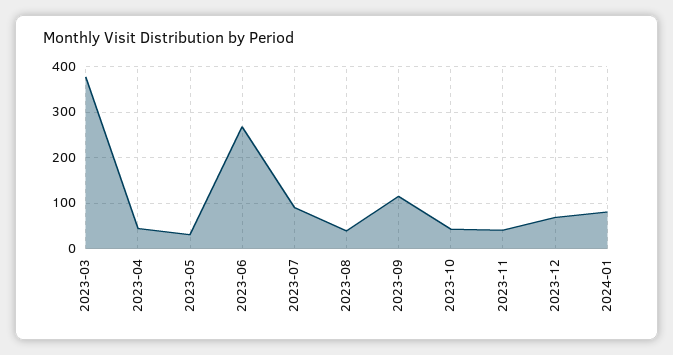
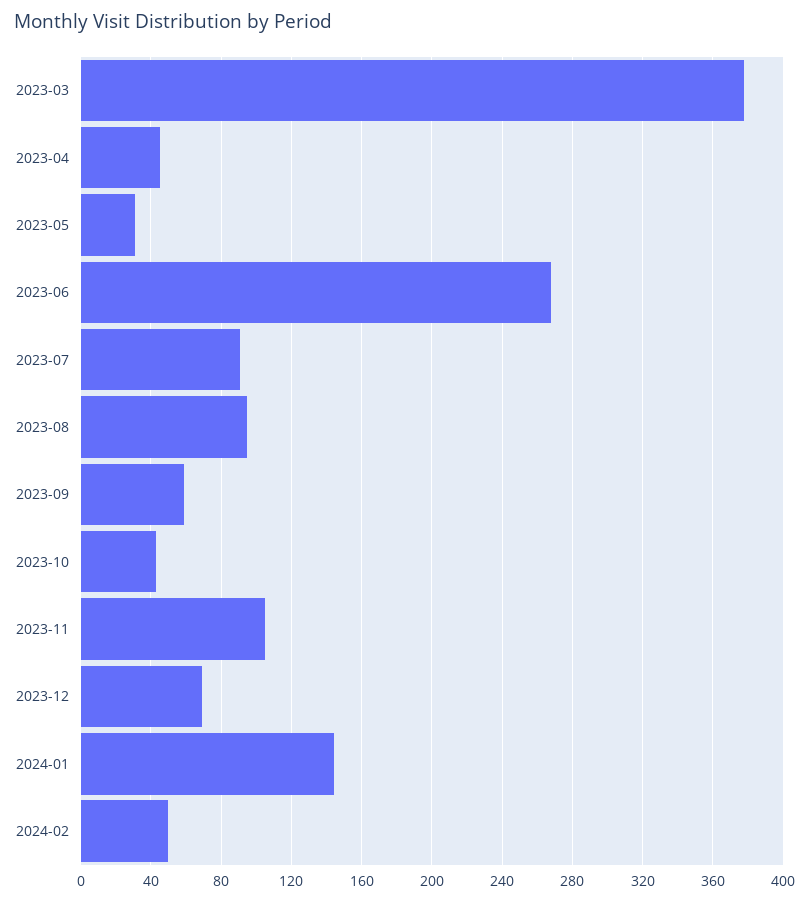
2023-08: 40 -> 95
2023-09: 120 -> 60
2023-11: 40 -> 105
2024-01: 80 -> 145
2024-02: none -> 50

